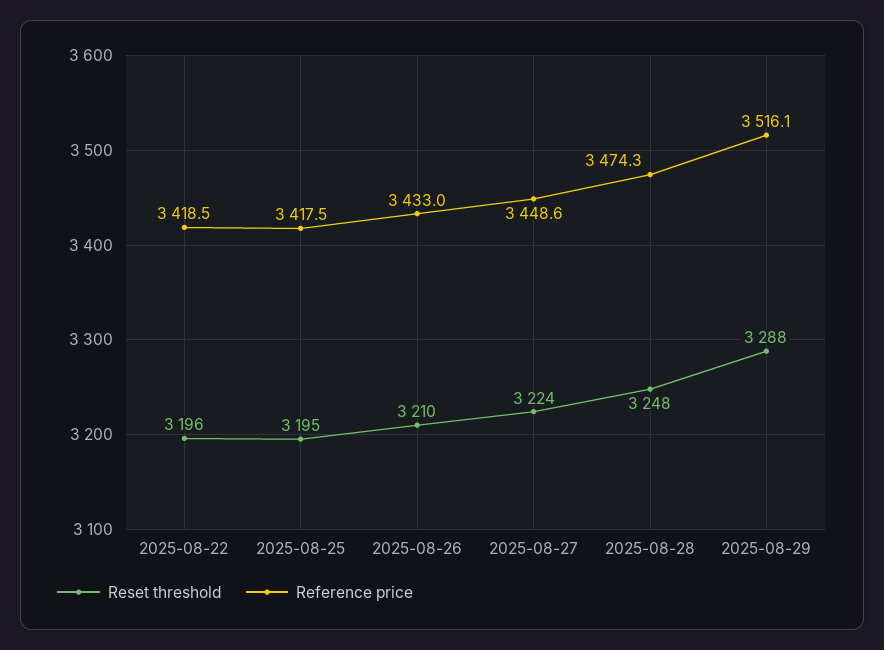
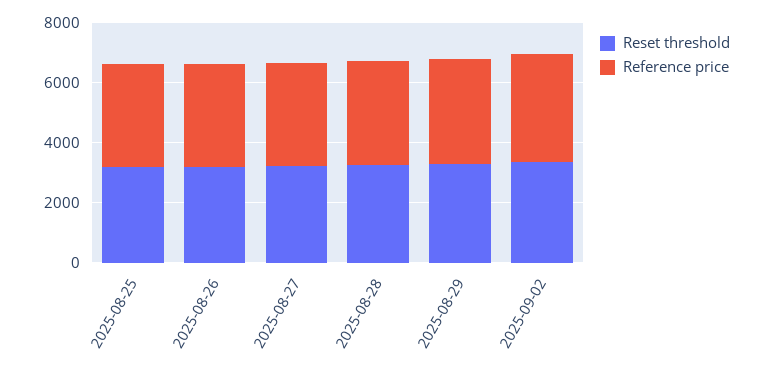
Reset threshold, 2025-08-22: 3196 -> none
Reference price, 2025-08-22: 3418.5 -> none
Reset threshold, 2025-09-02: none -> 3500
Reference price, 2025-09-02: none -> 3500

